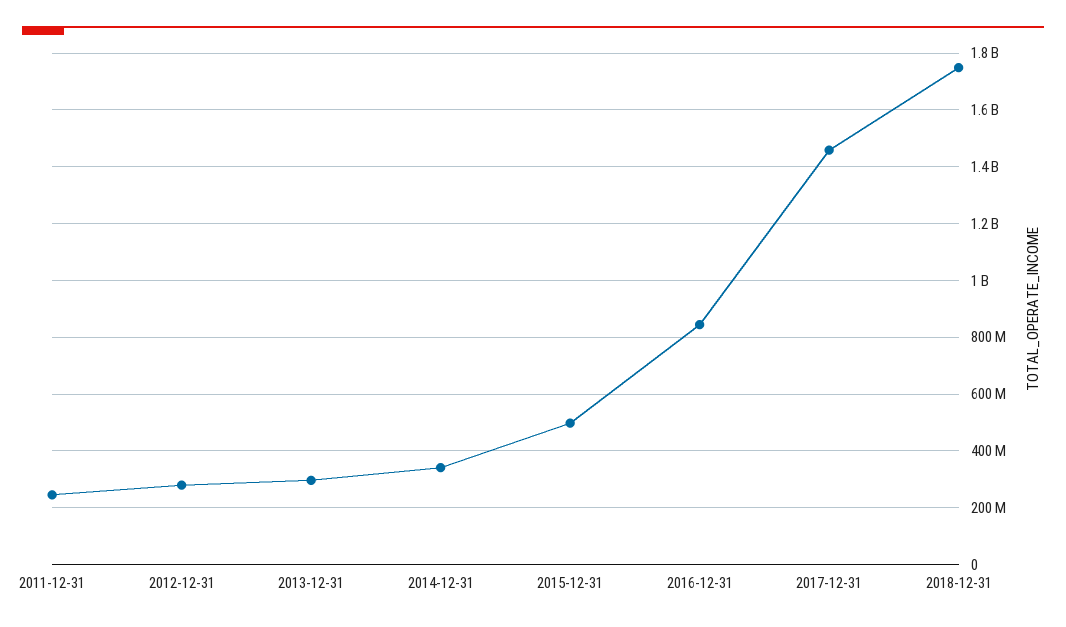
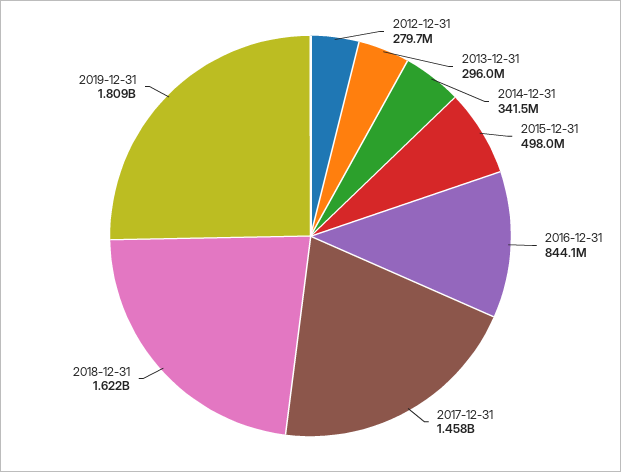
2011-12-31: 250000000 -> none
2018-12-31: 1750000000 -> 1622000000
2019-12-31: none -> 1809000000

